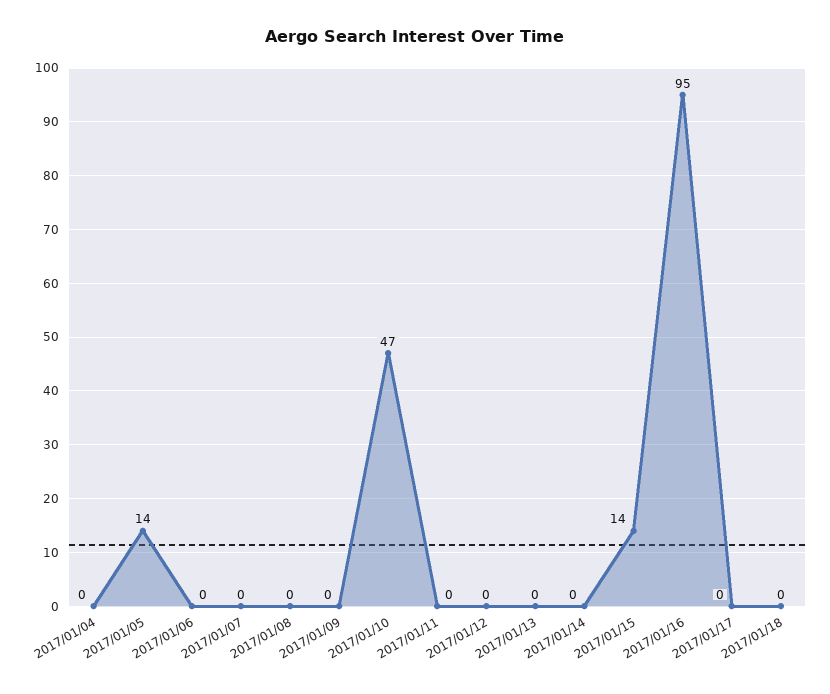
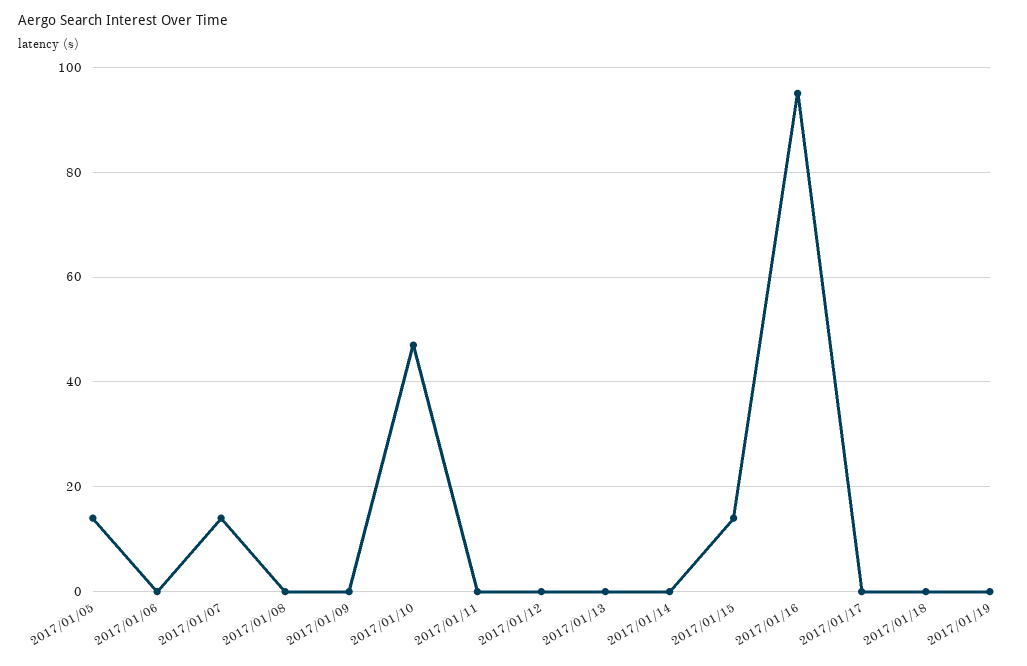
2017/01/04: 0 -> none
2017/01/07: 0 -> 15
2017/01/19: none -> 0

